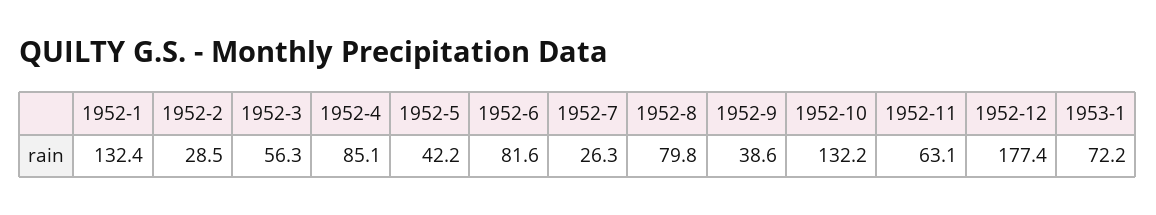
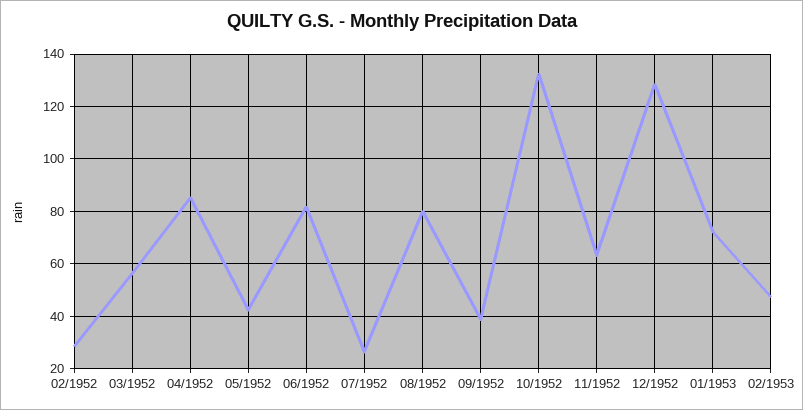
1952-1: 132.4 -> none
1952-12: 177.4 -> 127.5
02/1953: none -> 47.5

